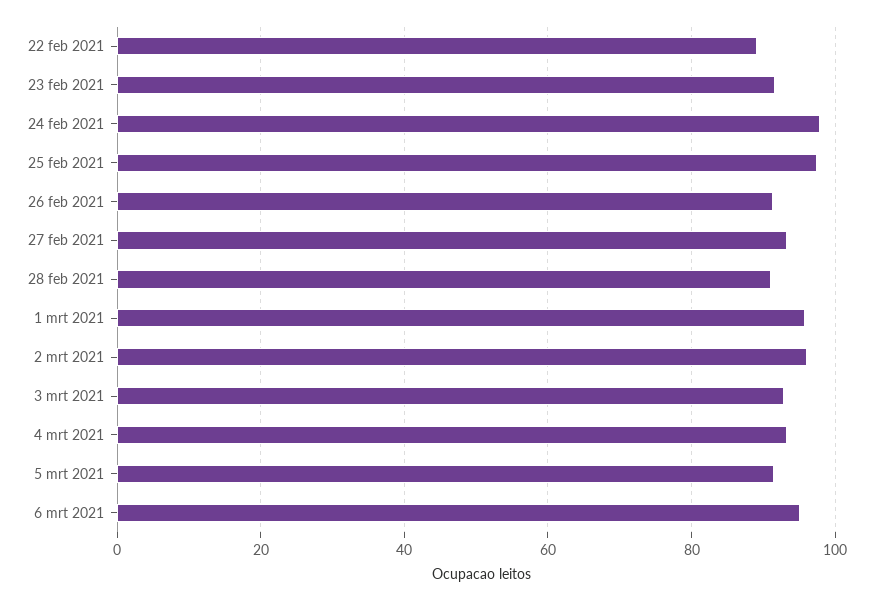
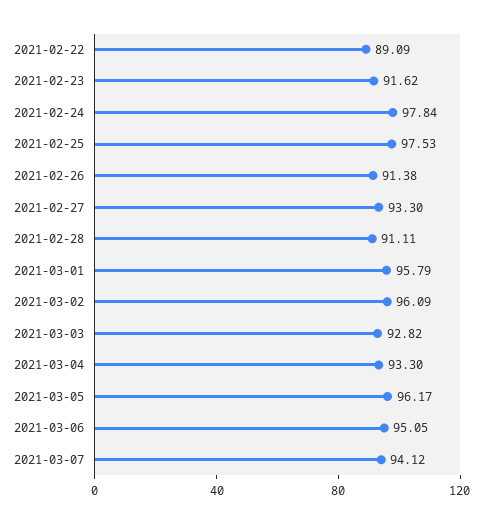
5 mrt 2021: 92 -> 96.17
2021-03-07: none -> 94.12

